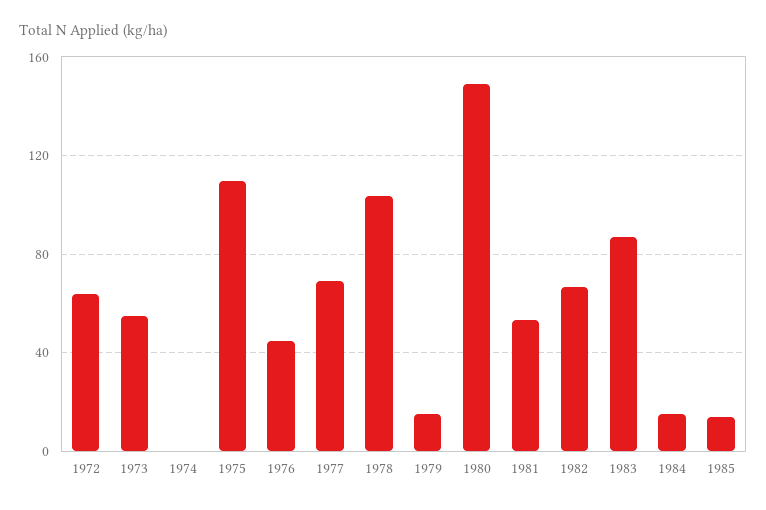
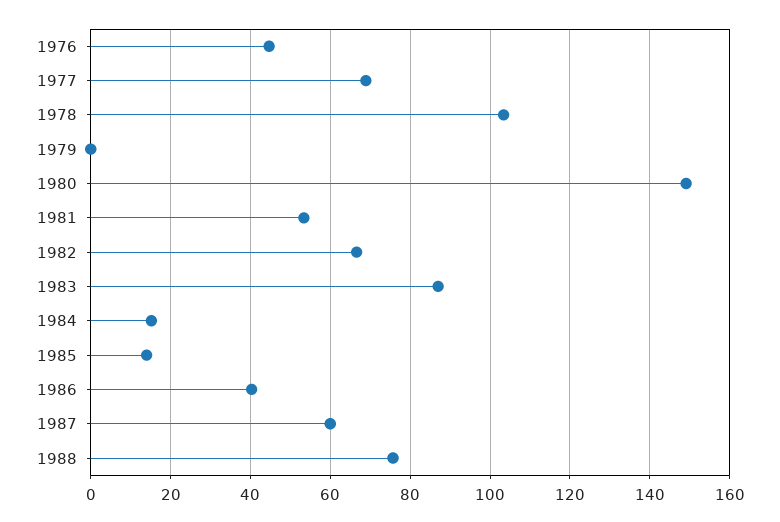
1972: 65 -> none
1973: 55 -> none
1974: 0 -> none
1975: 110 -> none
1979: 15 -> 0
1986: none -> 40
1987: none -> 60
1988: none -> 76

